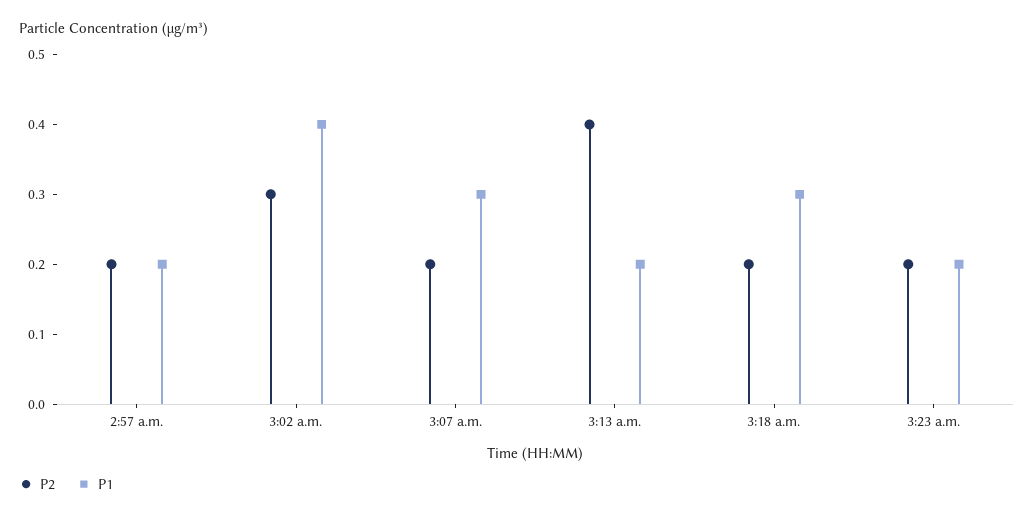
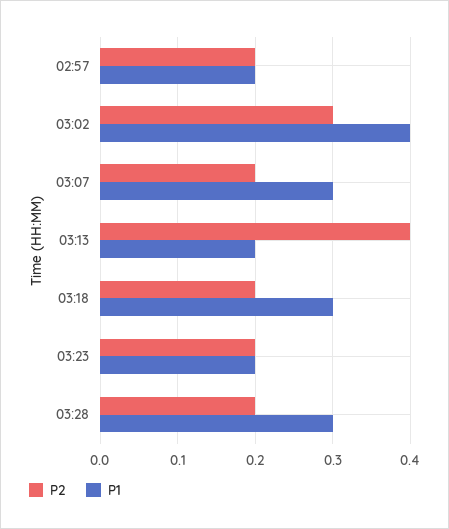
P2, 03:28: none -> 0.2
P1, 03:28: none -> 0.3

